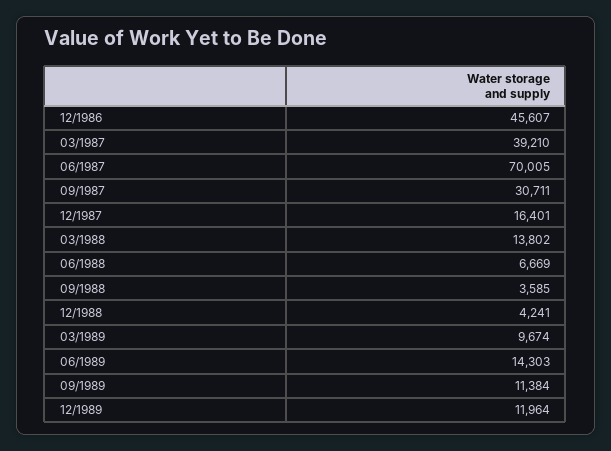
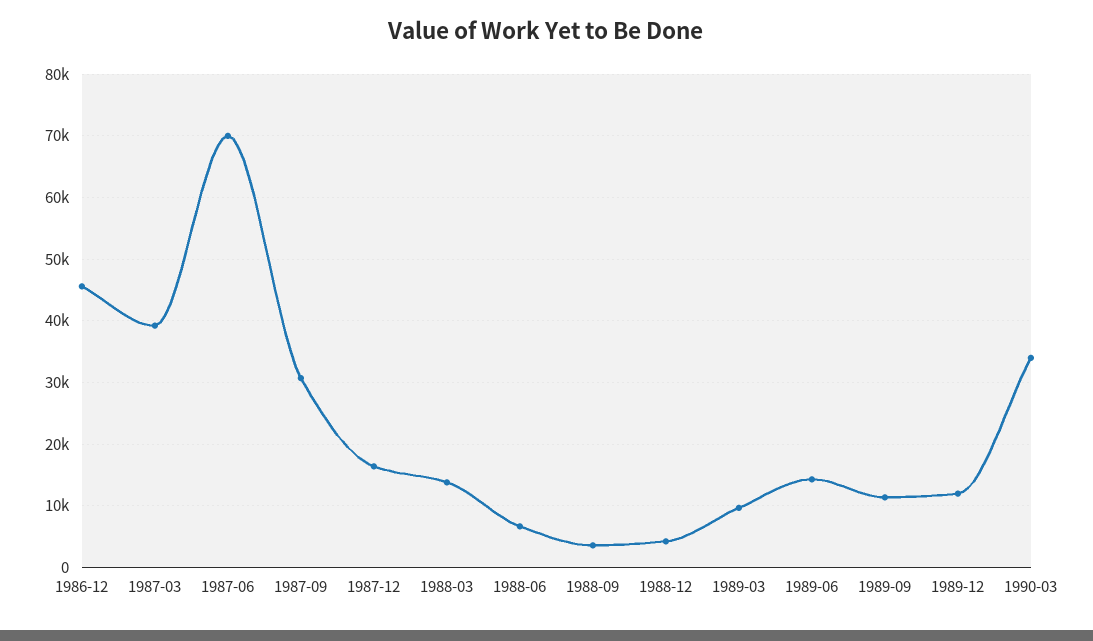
1990-03: none -> 34000

